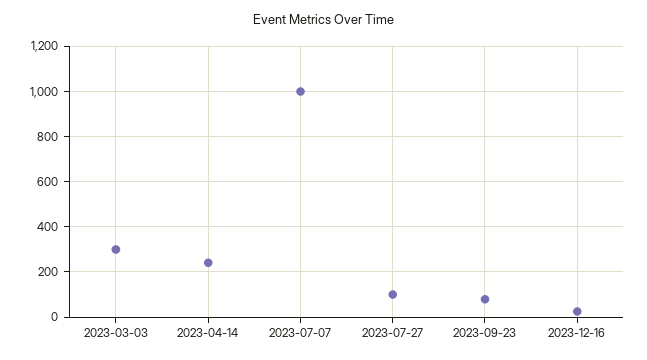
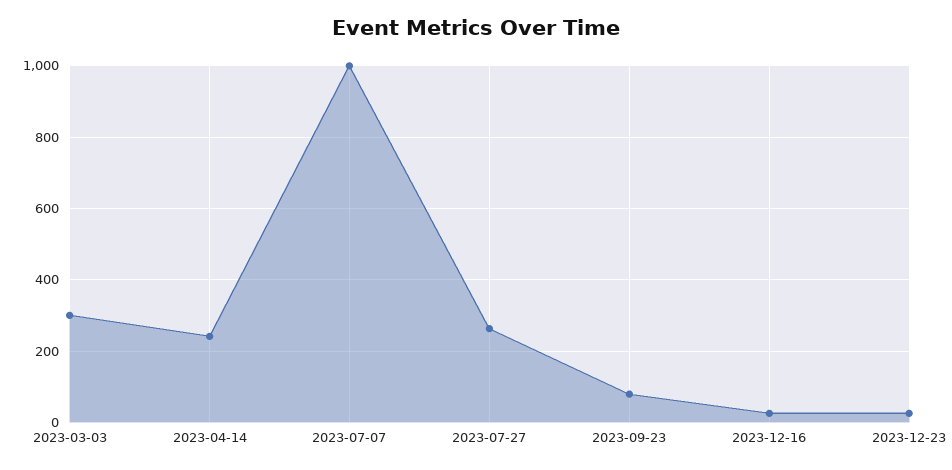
2023-07-27: 100 -> 260
2023-12-23: none -> 20

